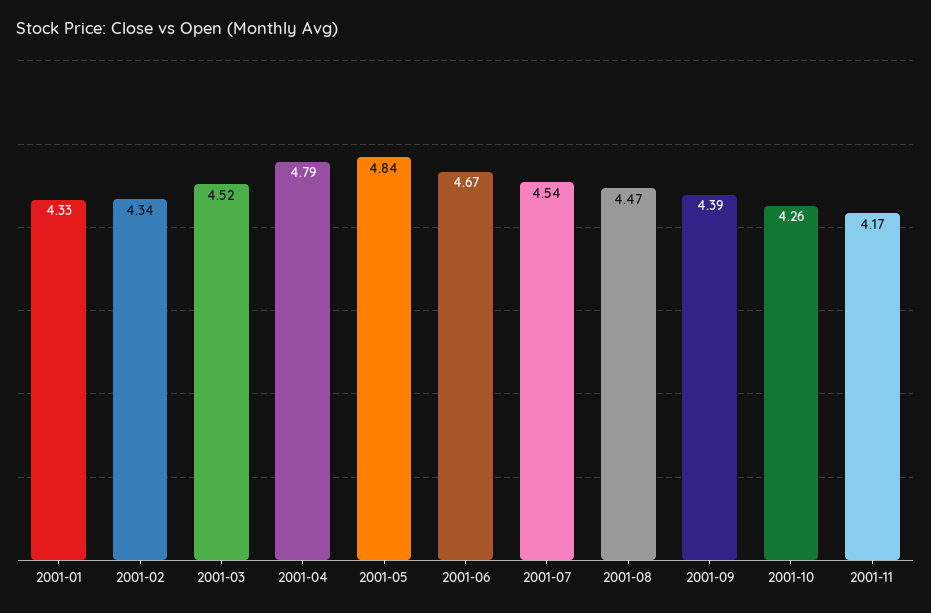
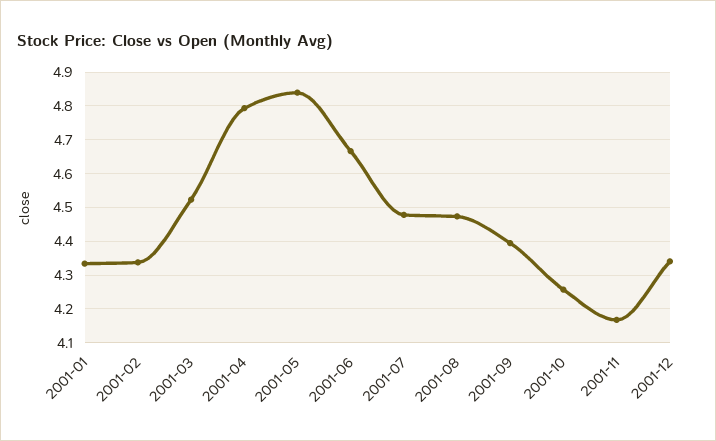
2001-07: 4.54 -> 4.48
2001-12: none -> 4.34

